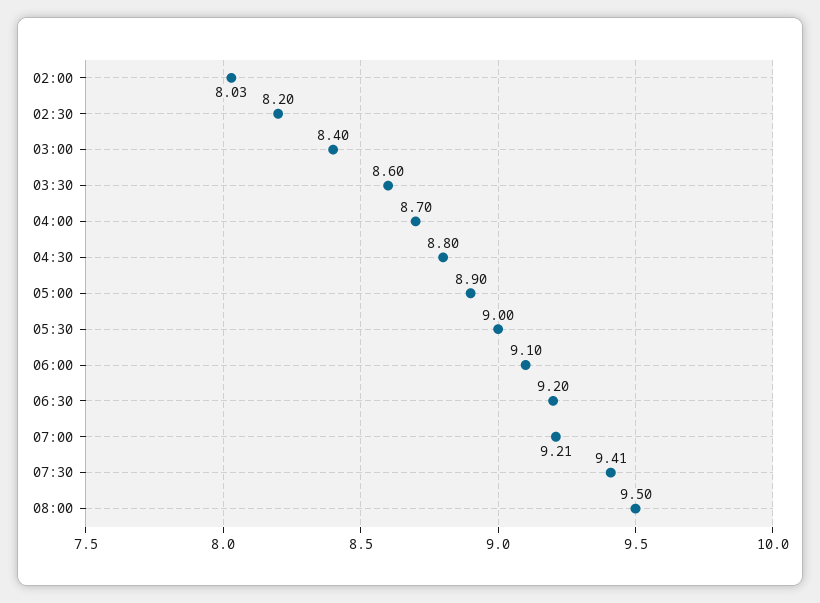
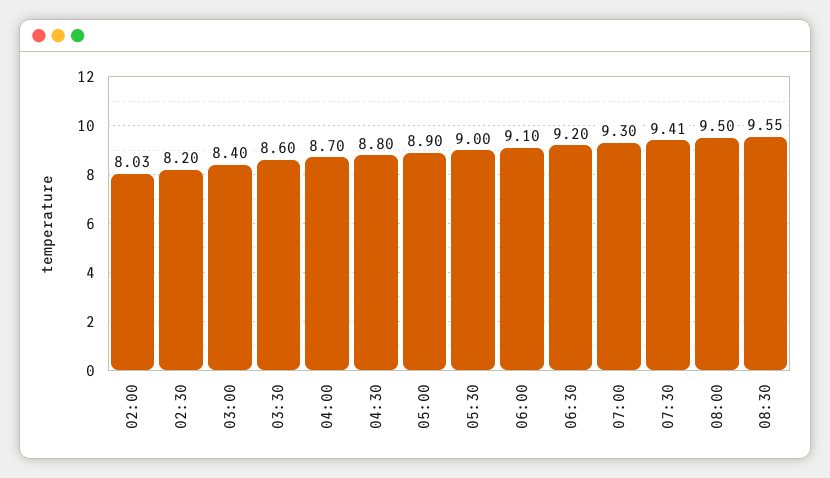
07:00: 9.21 -> 9.3
08:30: none -> 9.55

